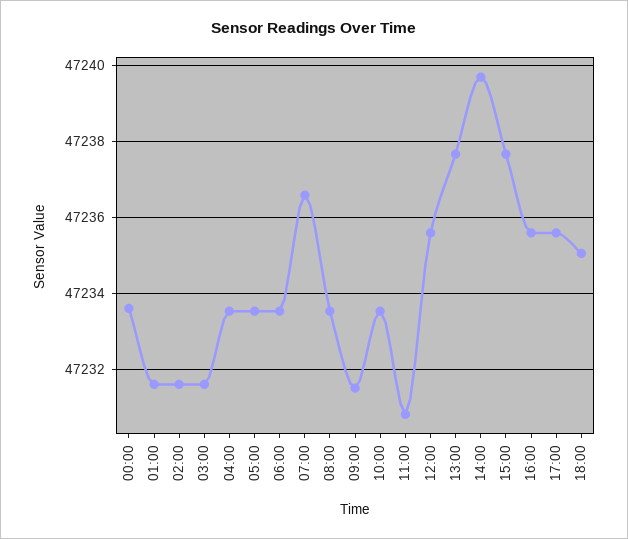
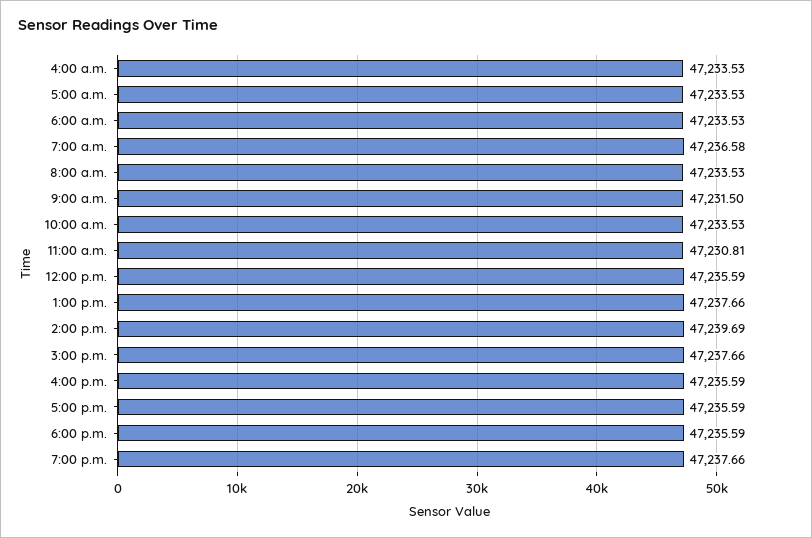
00:00: 47233.6 -> none
01:00: 47231.6 -> none
02:00: 47231.6 -> none
03:00: 47231.6 -> none
18:00: 47235 -> 47235.59
7:00 p.m.: none -> 47237.66

